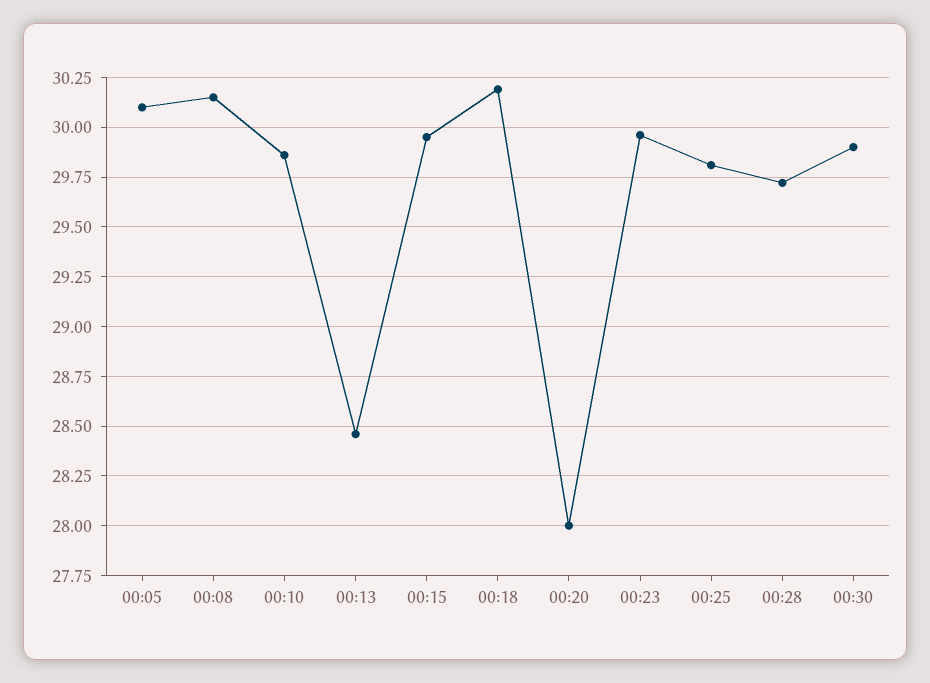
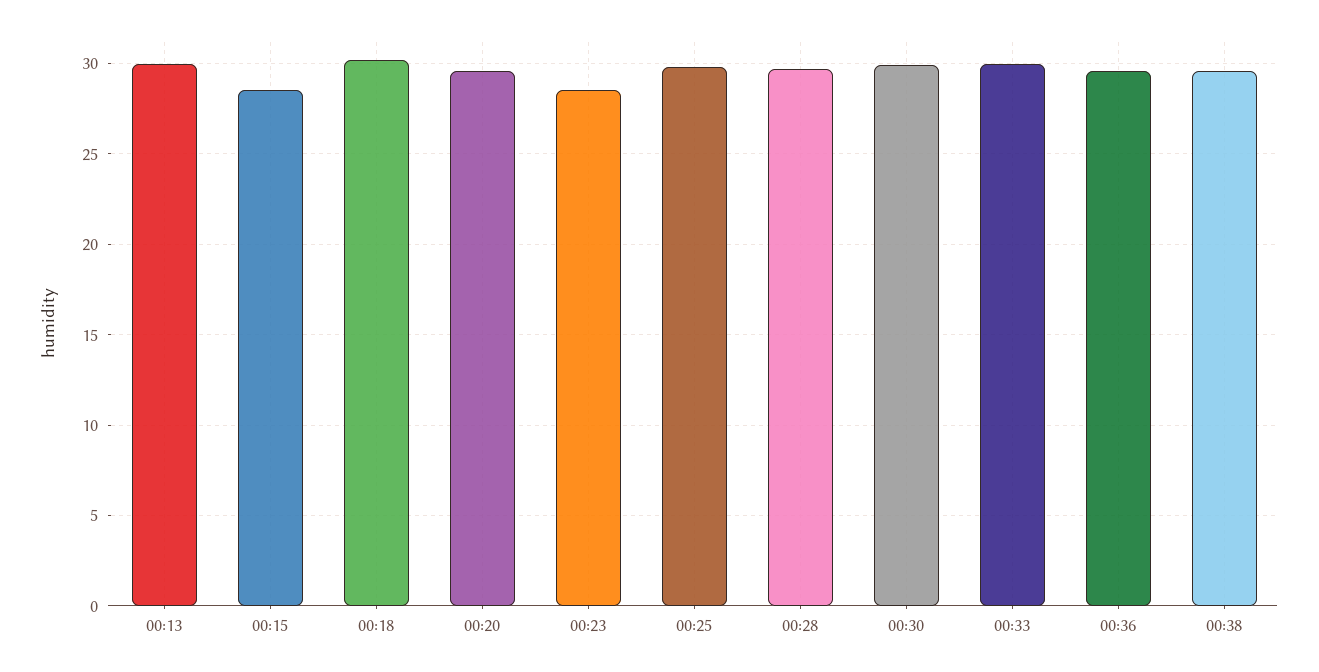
00:05: 30.1 -> none
00:08: 30.15 -> none
00:10: 29.85 -> none
00:13: 28.45 -> 30
00:15: 29.95 -> 28.5
00:20: 28 -> 29.5
00:23: 29.95 -> 28.5
00:33: none -> 30
00:36: none -> 29.5
00:38: none -> 29.5

